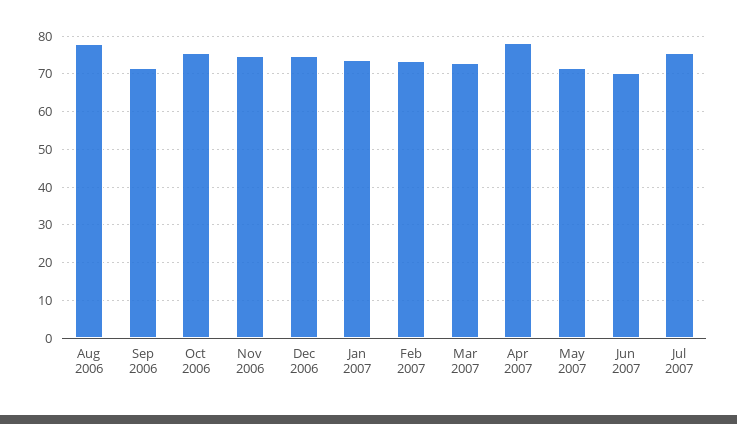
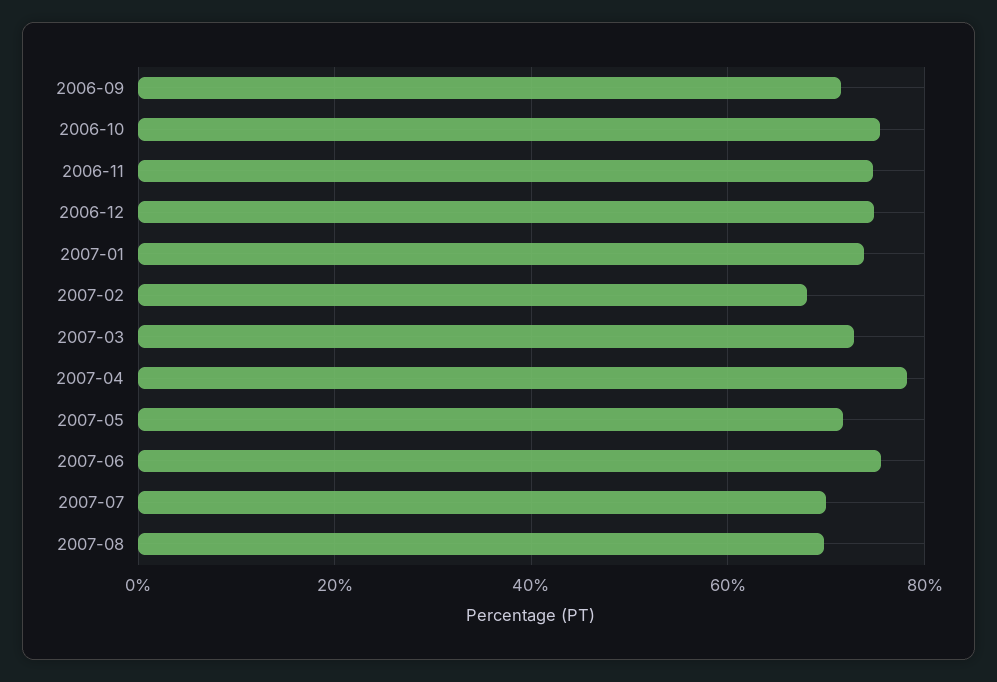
Aug 2006: 78 -> none
Feb 2007: 74 -> 68
Jun 2007: 70 -> 76
Jul 2007: 76 -> 70
2007-08: none -> 70

